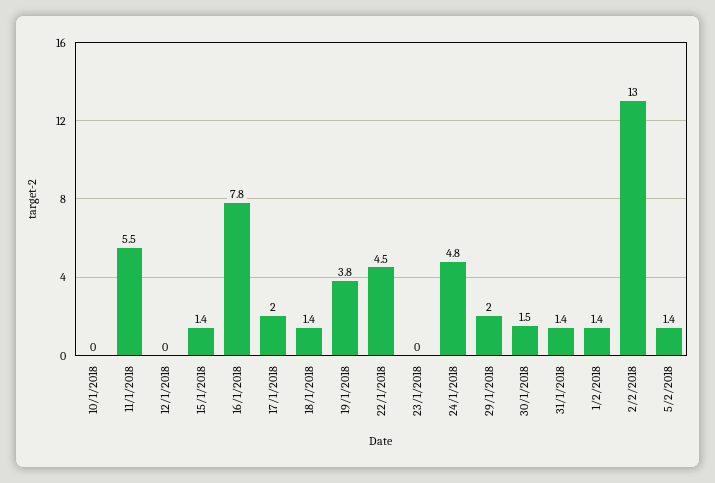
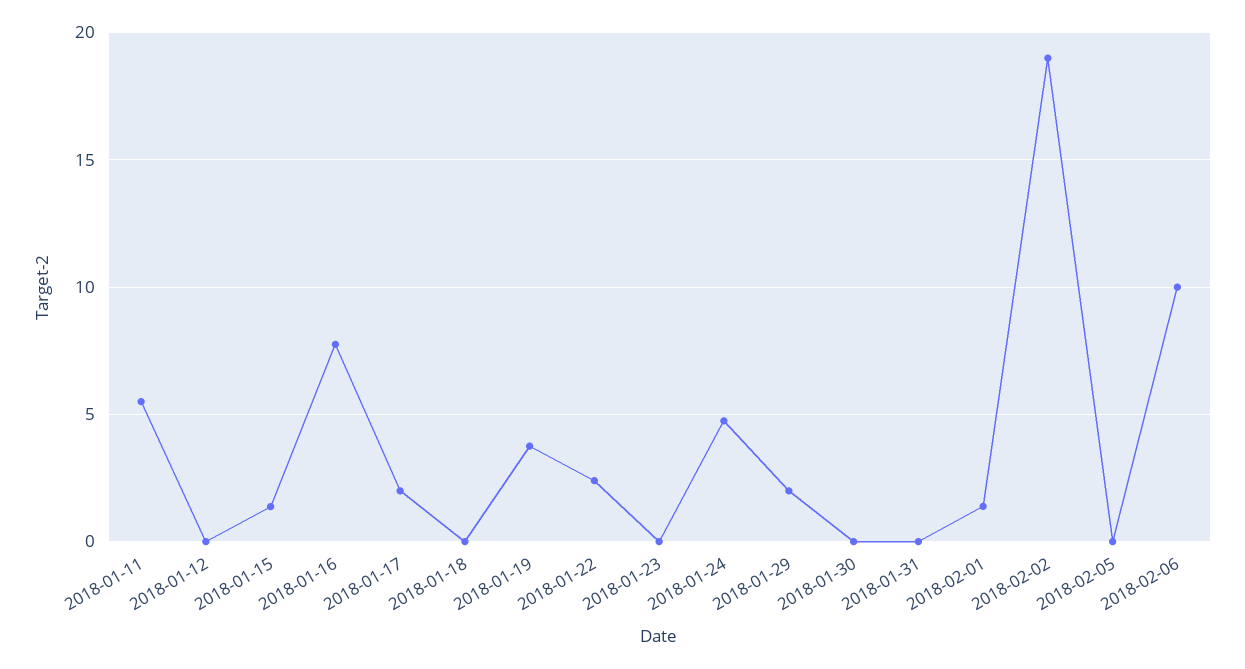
10/1/2018: 0 -> none
18/1/2018: 1.4 -> 0
22/1/2018: 4.5 -> 2.5
30/1/2018: 1.5 -> 0
31/1/2018: 1.4 -> 0
2/2/2018: 13 -> 19
5/2/2018: 1.4 -> 0
2018-02-06: none -> 10

